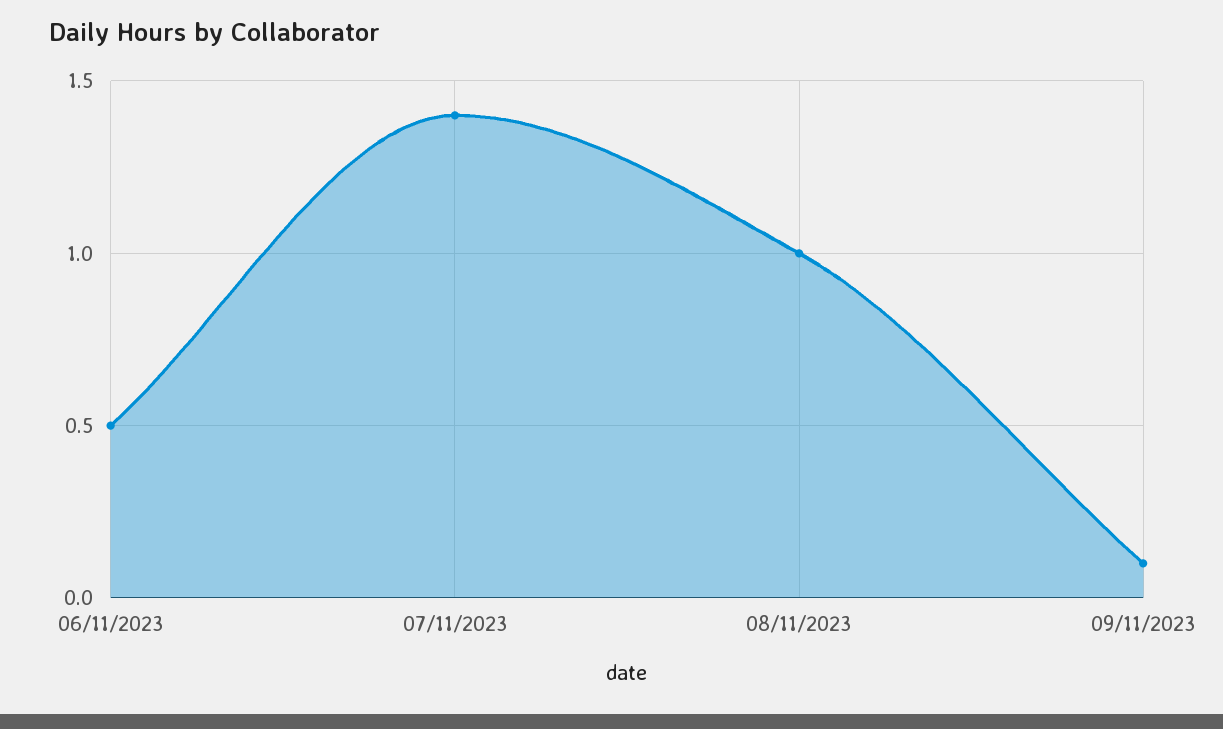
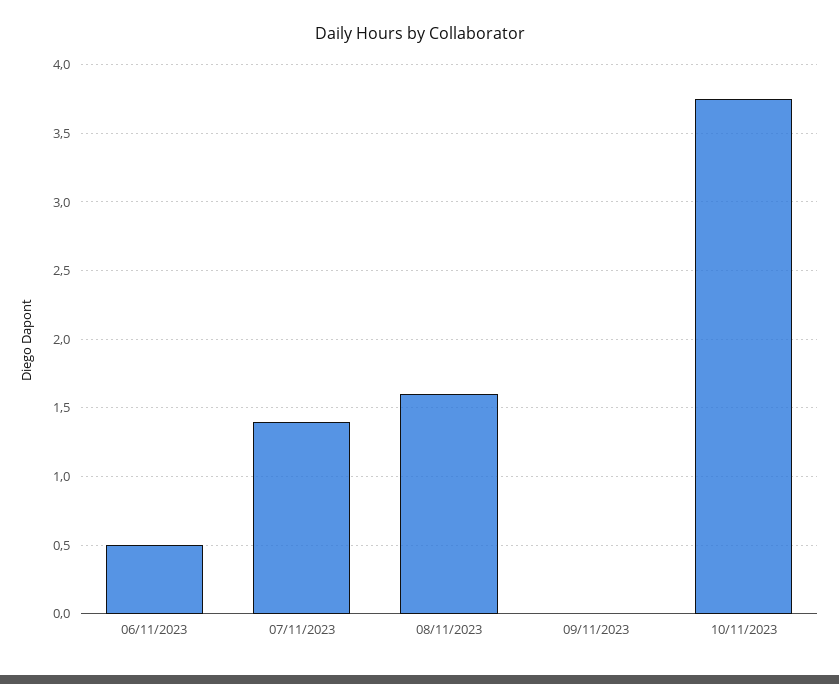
08/11/2023: 1 -> 1.6
09/11/2023: 0.1 -> 0
10/11/2023: none -> 3.75

